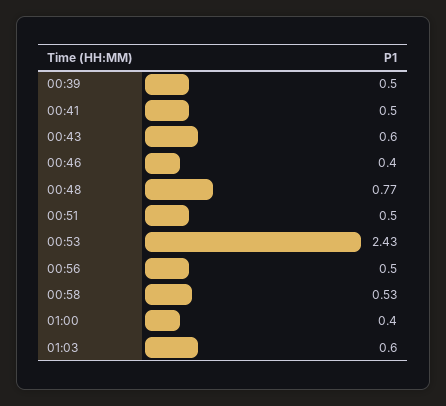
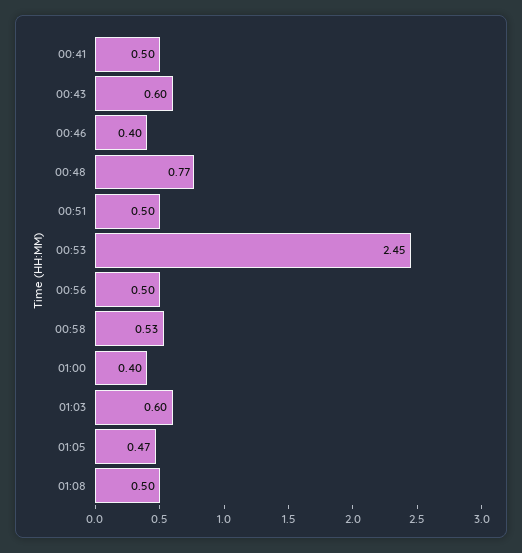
00:39: 0.5 -> none
00:53: 2.43 -> 2.45
01:05: none -> 0.47
01:08: none -> 0.5

